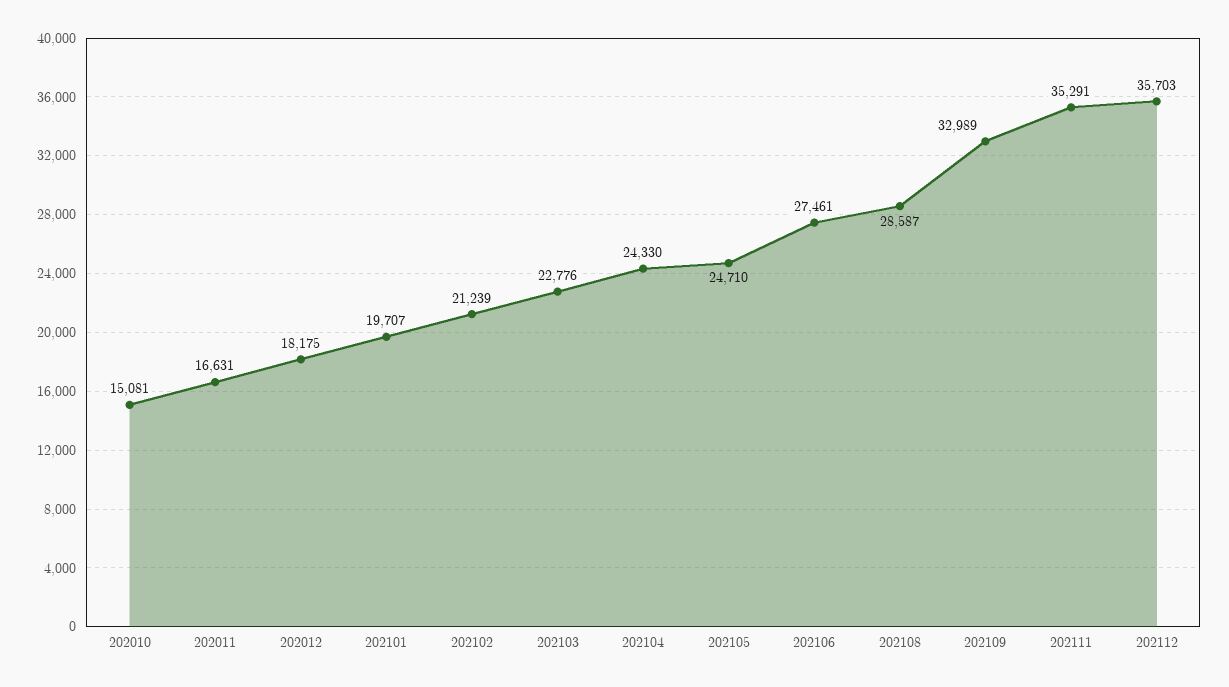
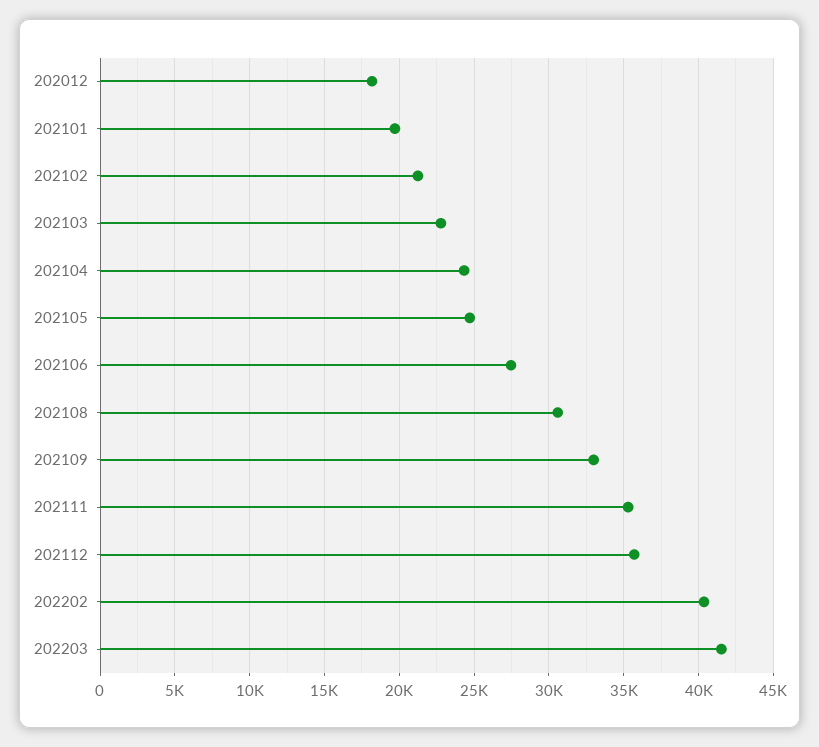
202010: 15081 -> none
202011: 16631 -> none
202108: 28587 -> 30500
202202: none -> 40500
202203: none -> 41500

